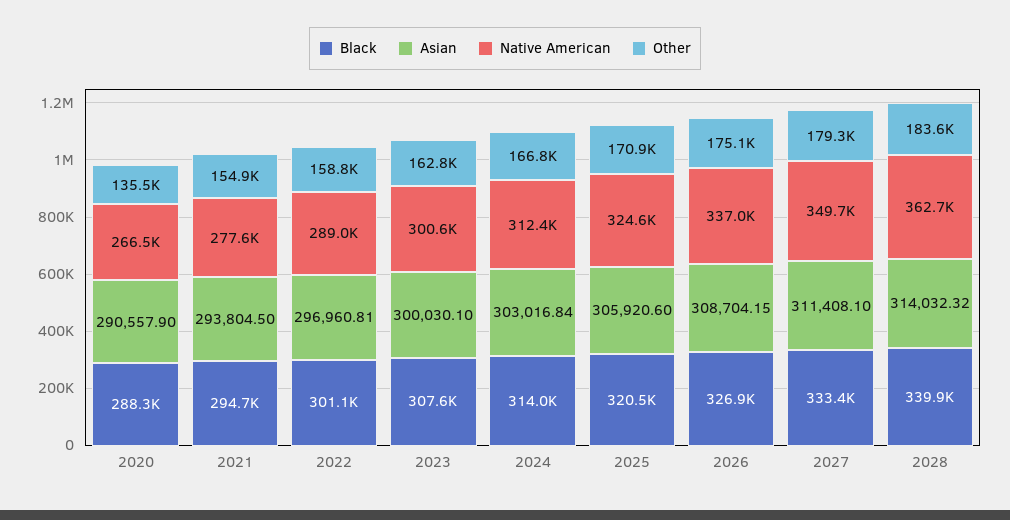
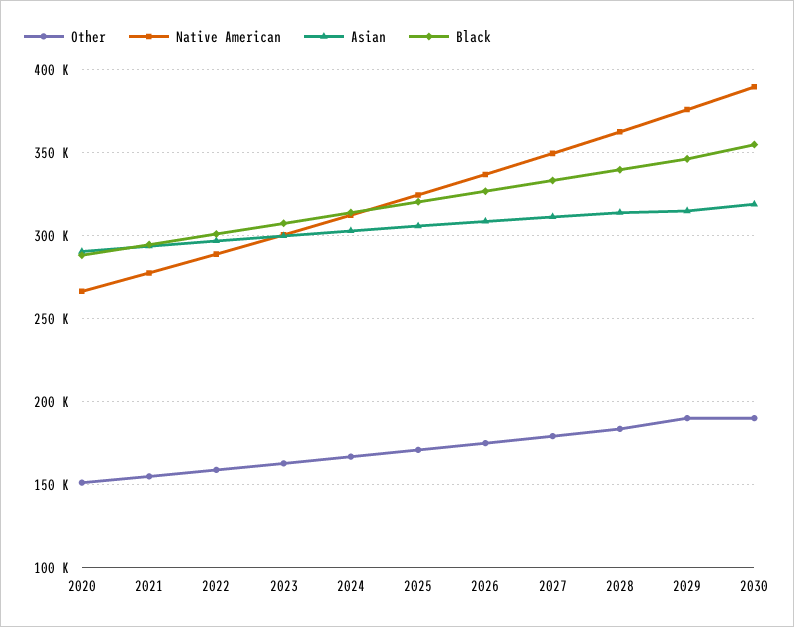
Other, 2020: 135500 -> 150000
Other, 2029: none -> 190000
Native American, 2029: none -> 375000
Asian, 2029: none -> 315000
Black, 2029: none -> 345000
Other, 2030: none -> 190000
Native American, 2030: none -> 390000
Asian, 2030: none -> 320000
Black, 2030: none -> 355000

